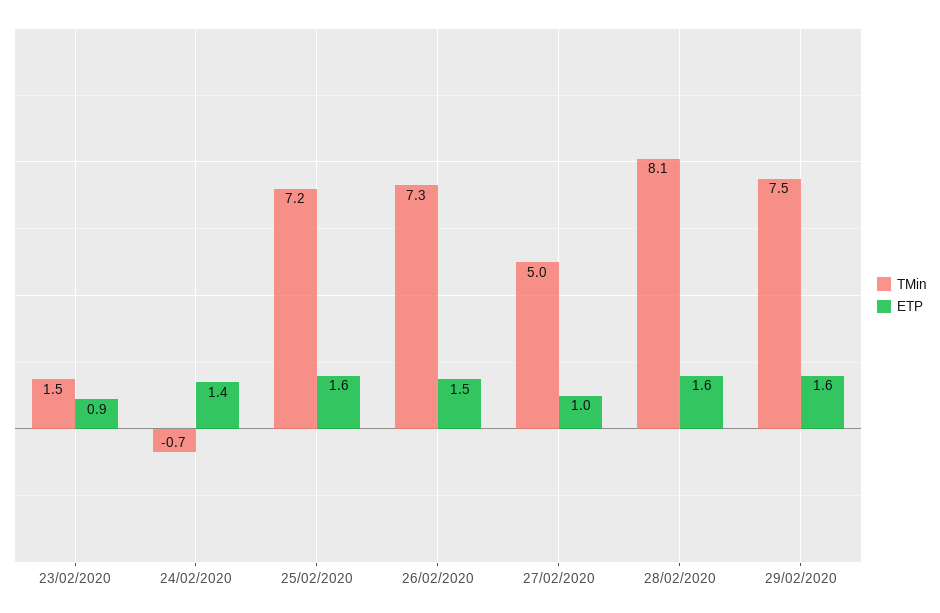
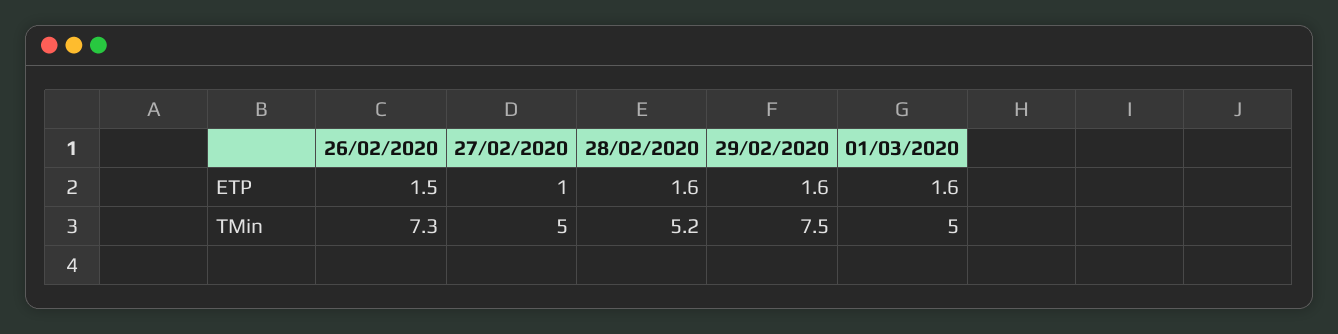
TMin, 23/02/2020: 1.5 -> none
ETP, 23/02/2020: 0.9 -> none
TMin, 24/02/2020: -0.7 -> none
ETP, 24/02/2020: 1.4 -> none
TMin, 25/02/2020: 7.2 -> none
ETP, 25/02/2020: 1.6 -> none
TMin, 28/02/2020: 8.1 -> 5.2
ETP, 01/03/2020: none -> 1.6
TMin, 01/03/2020: none -> 5

